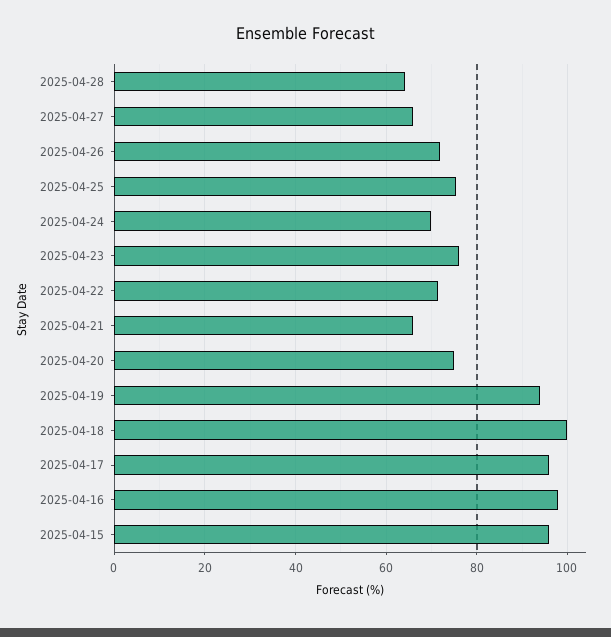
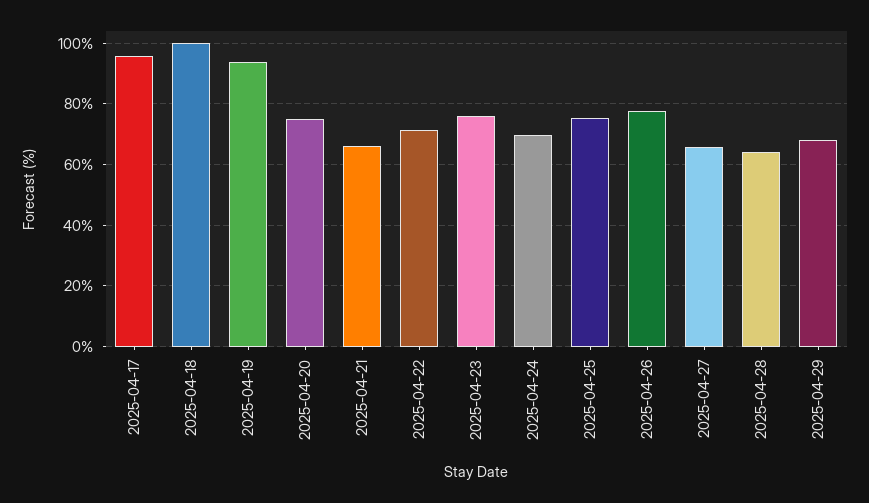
2025-04-26: 72 -> 78
2025-04-16: 98 -> none
2025-04-15: 96 -> none
2025-04-29: none -> 68

